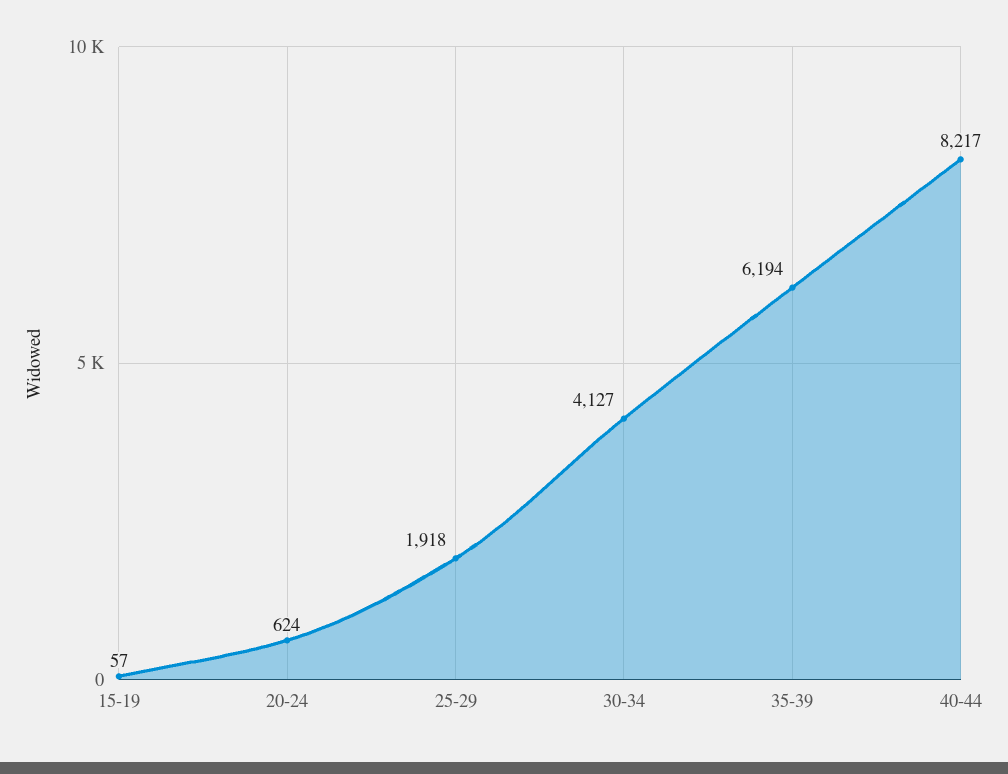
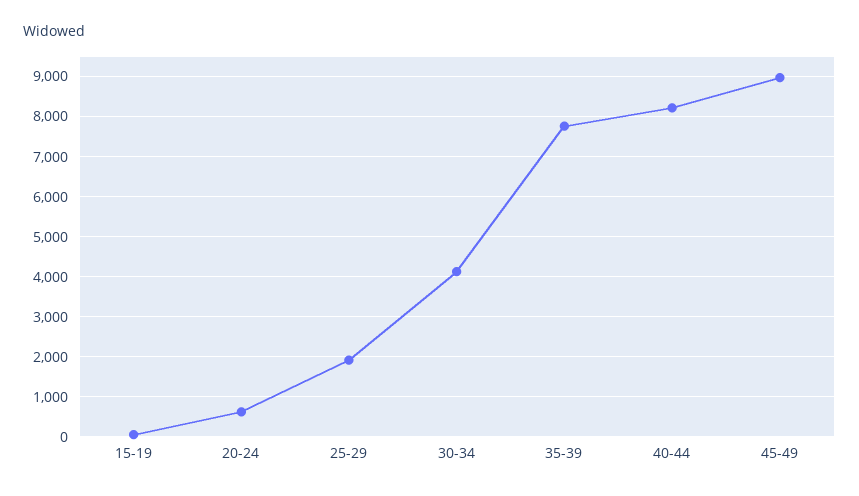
35-39: 6194 -> 7800
45-49: none -> 9000

